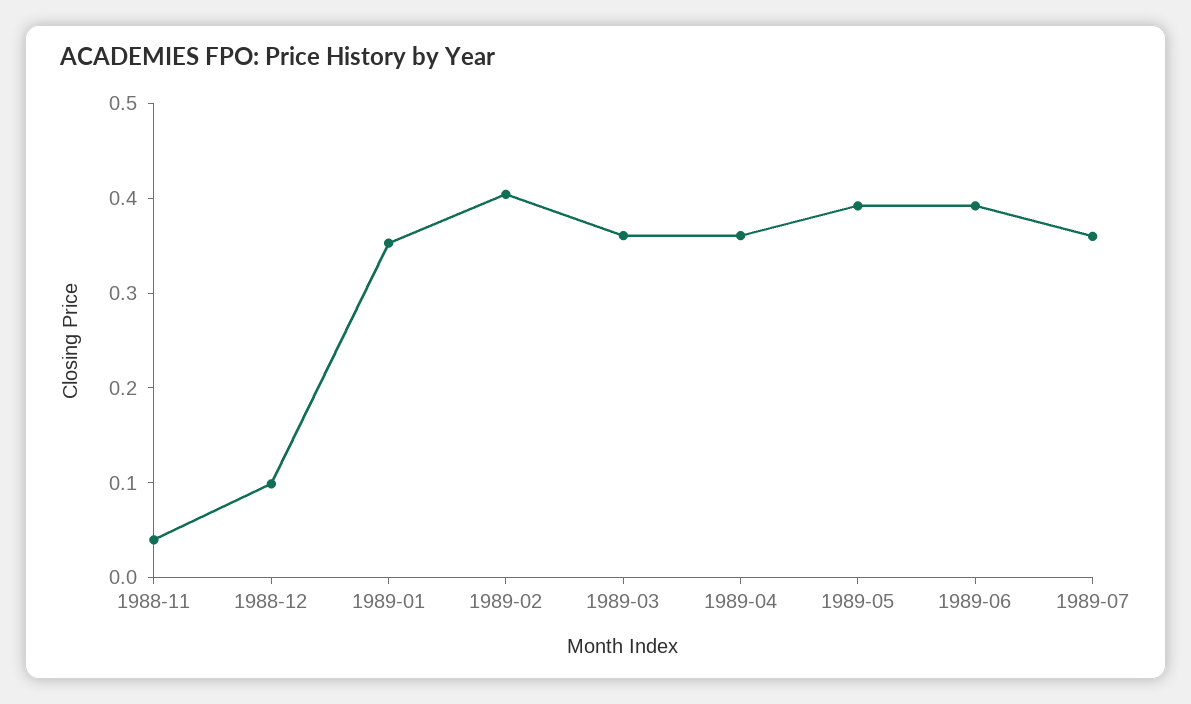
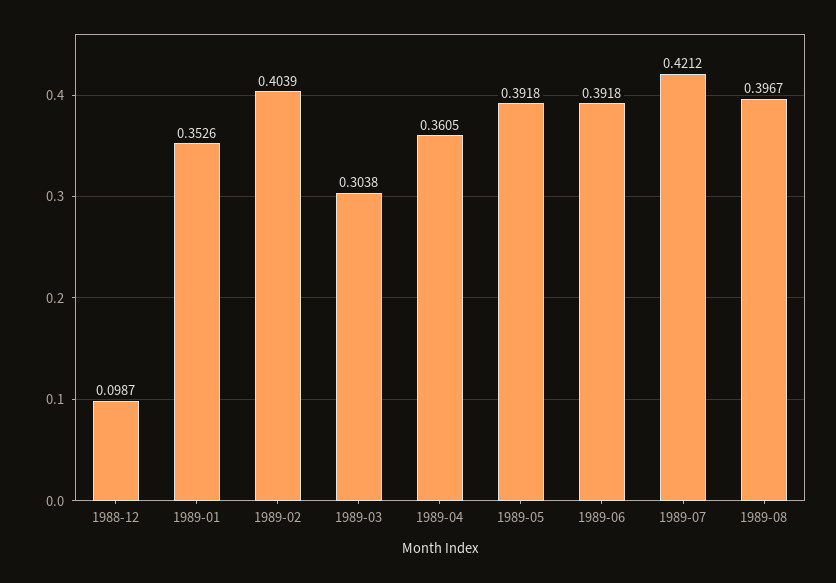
1988-11: 0.04 -> none
1989-03: 0.36 -> 0.3038
1989-07: 0.36 -> 0.4212
1989-08: none -> 0.3967

